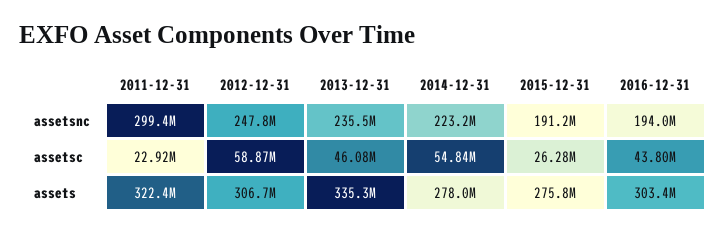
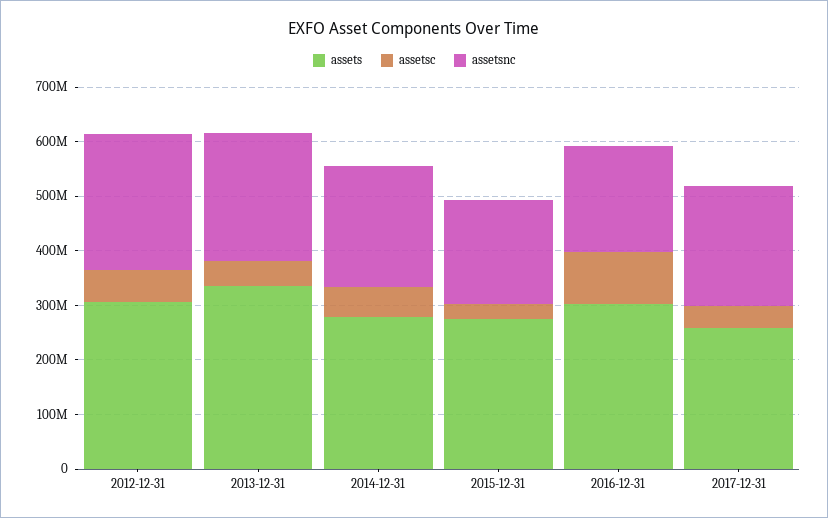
assetsnc, 2011-12-31: 299400000 -> none
assetsc, 2011-12-31: 22920000 -> none
assetsc, 2016-12-31: 43800000 -> 100000000
assets, 2011-12-31: 322400000 -> none
assets, 2017-12-31: none -> 260000000
assetsc, 2017-12-31: none -> 40000000
assetsnc, 2017-12-31: none -> 220000000

